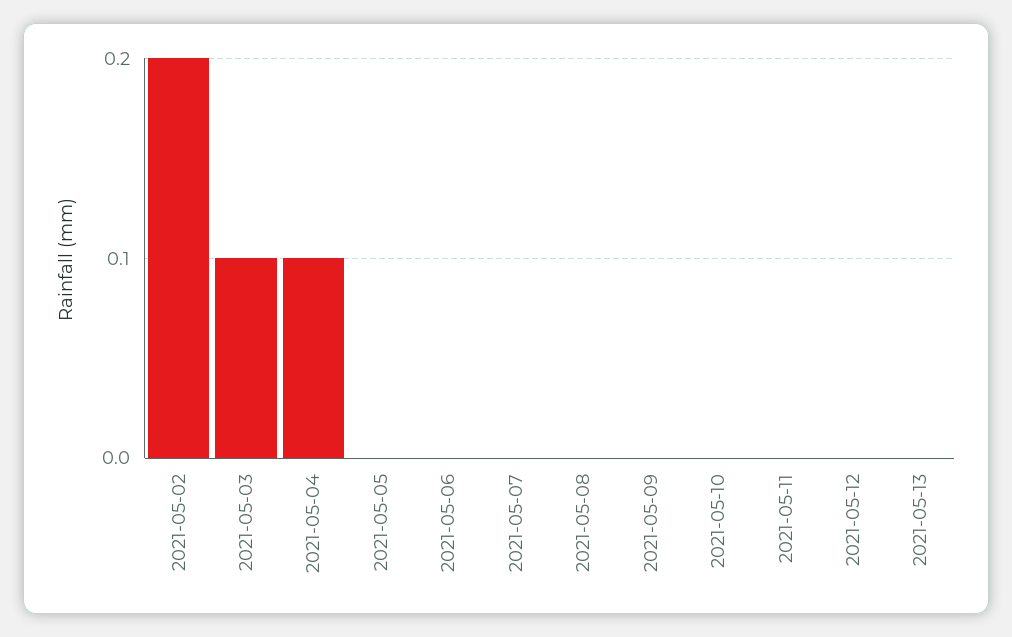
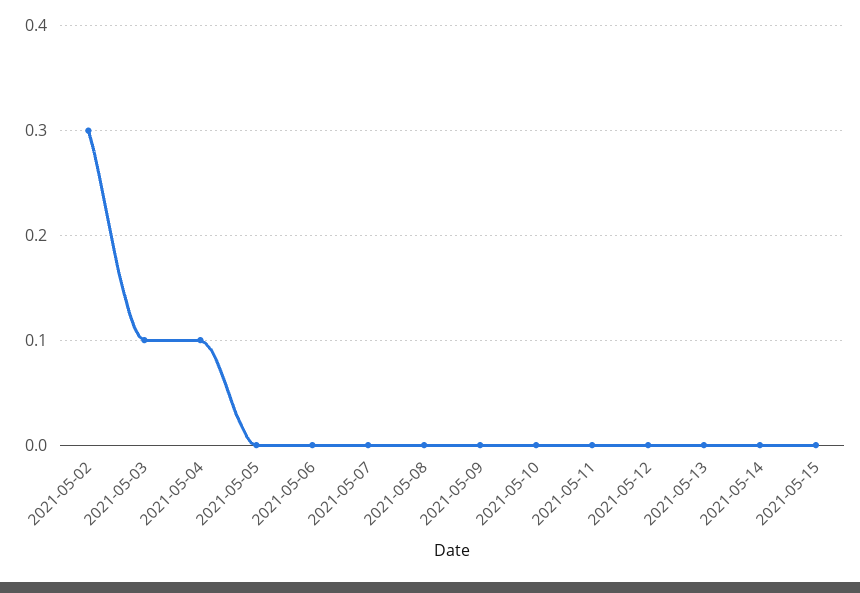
2021-05-02: 0.2 -> 0.3
2021-05-14: none -> 0
2021-05-15: none -> 0

